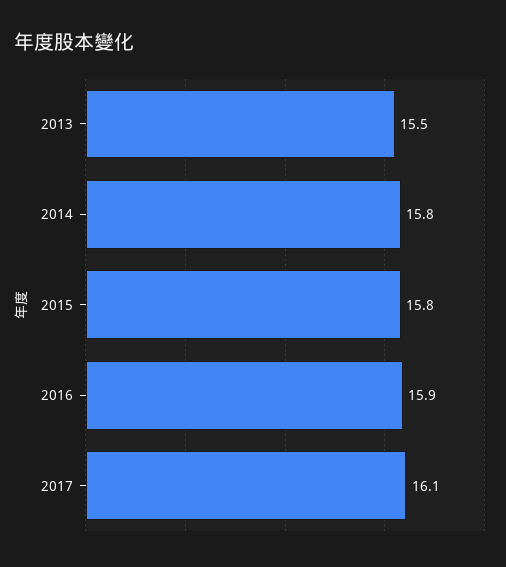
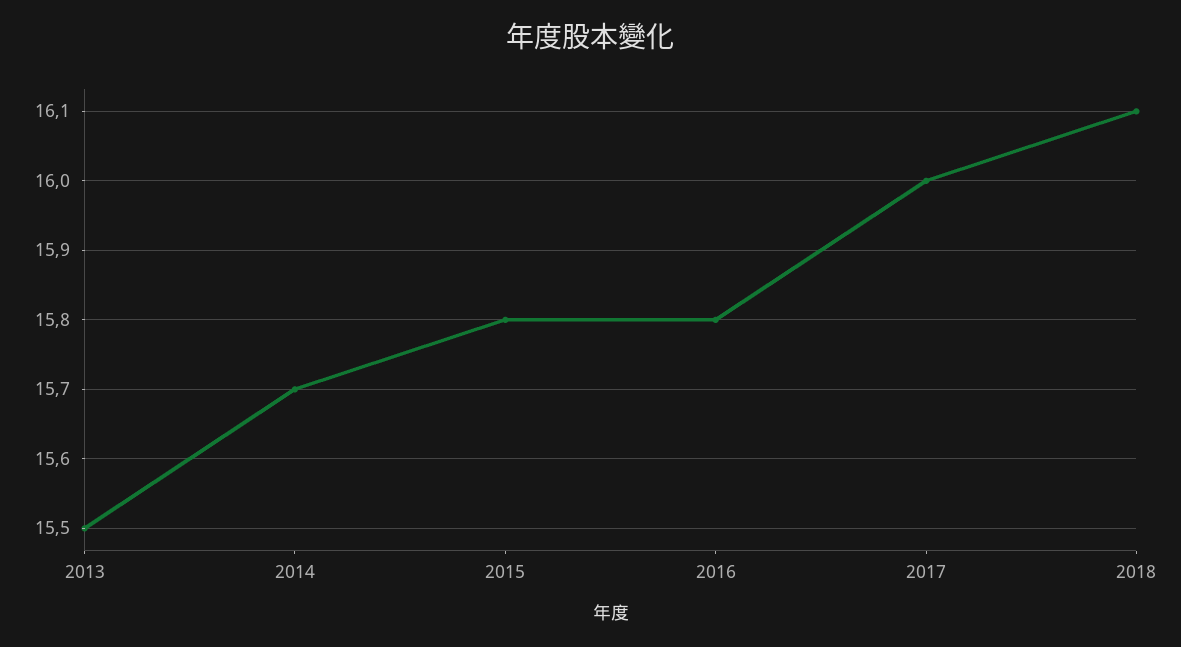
2014: 15.8 -> 15.7
2016: 15.9 -> 15.8
2017: 16.1 -> 16
2018: none -> 16.1

